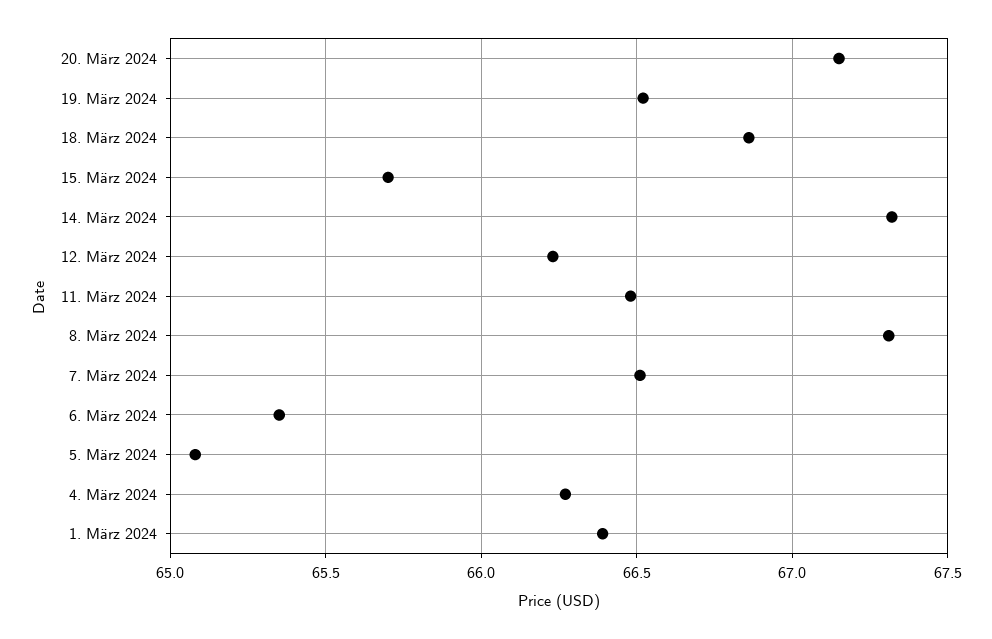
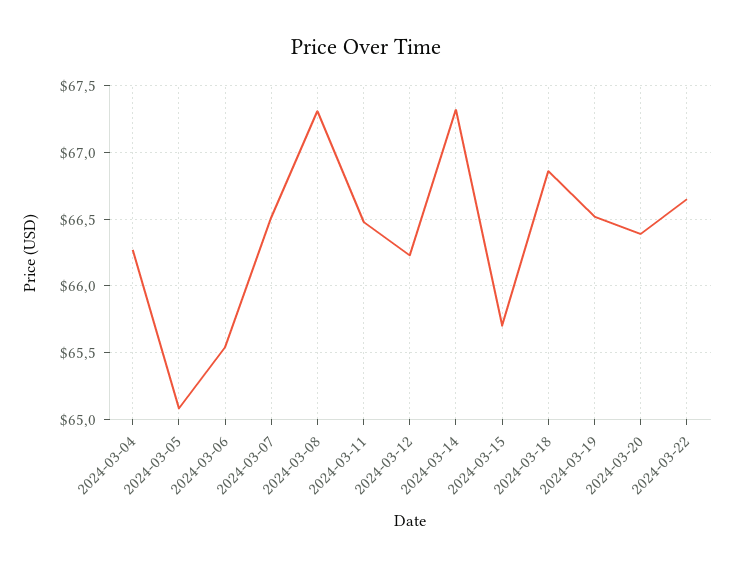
20. März 2024: 67.15 -> 66.4
6. März 2024: 65.35 -> 65.55
1. März 2024: 66.4 -> none
2024-03-22: none -> 66.65

